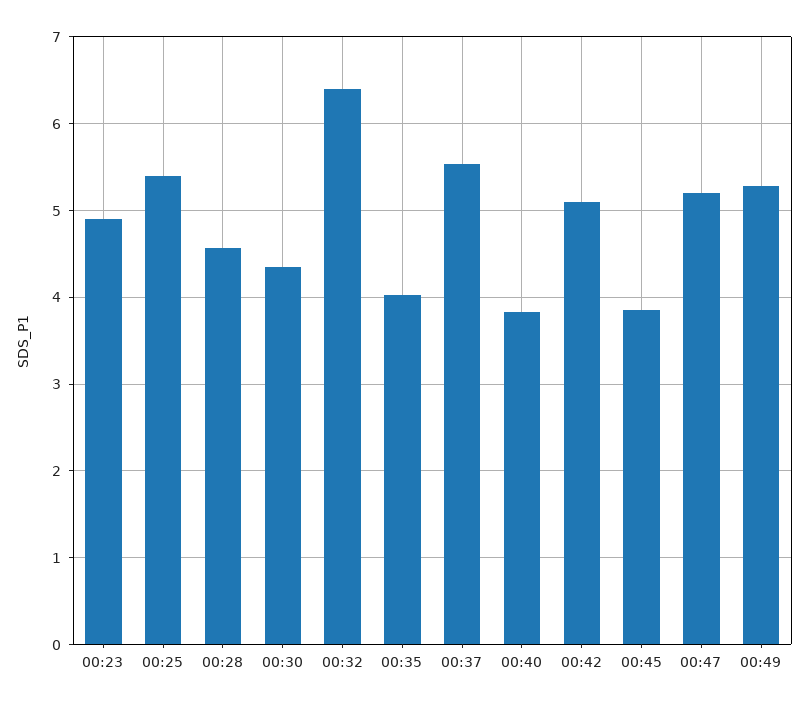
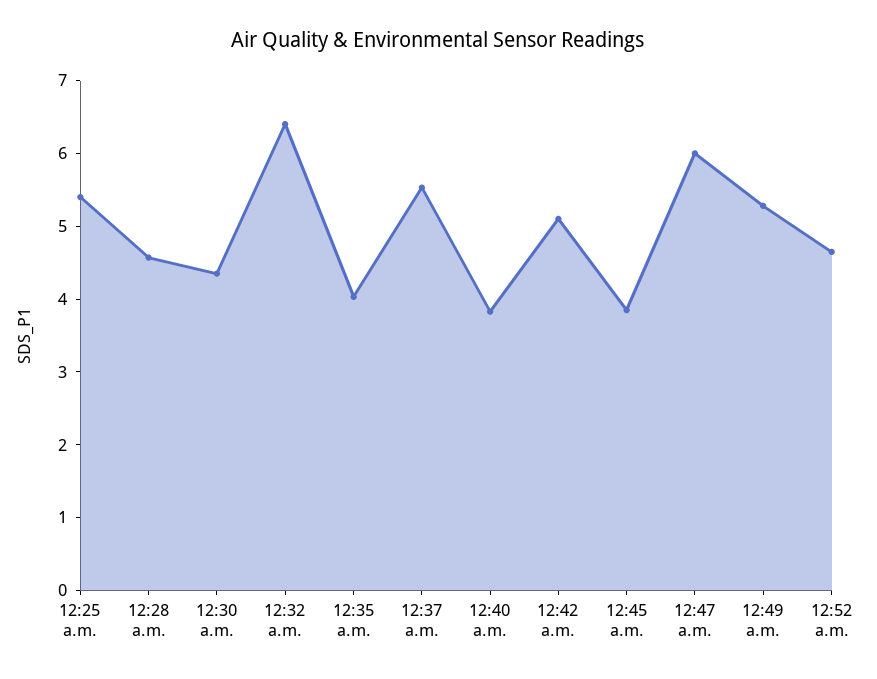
00:23: 4.9 -> none
00:47: 5.2 -> 6
12:52 a.m.: none -> 4.6

